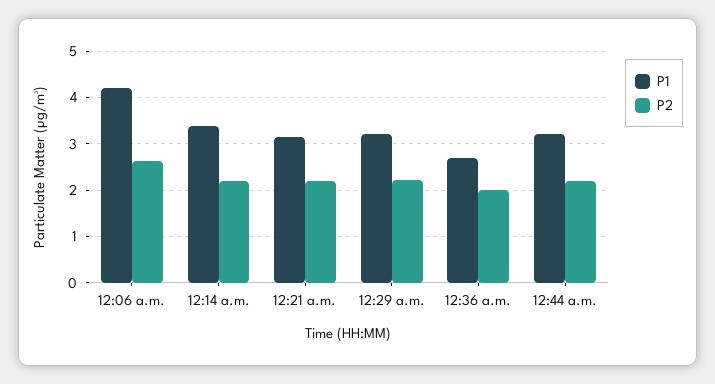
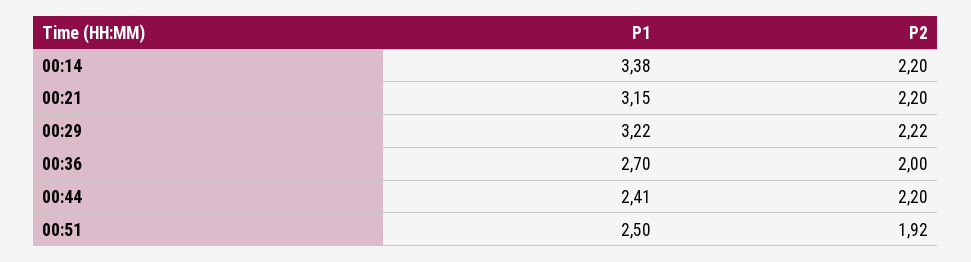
P1, 12:06 a.m.: 4.2 -> none
P2, 12:06 a.m.: 2.6 -> none
P1, 12:44 a.m.: 3.2 -> 2.41
P1, 00:51: none -> 2.5
P2, 00:51: none -> 1.92

